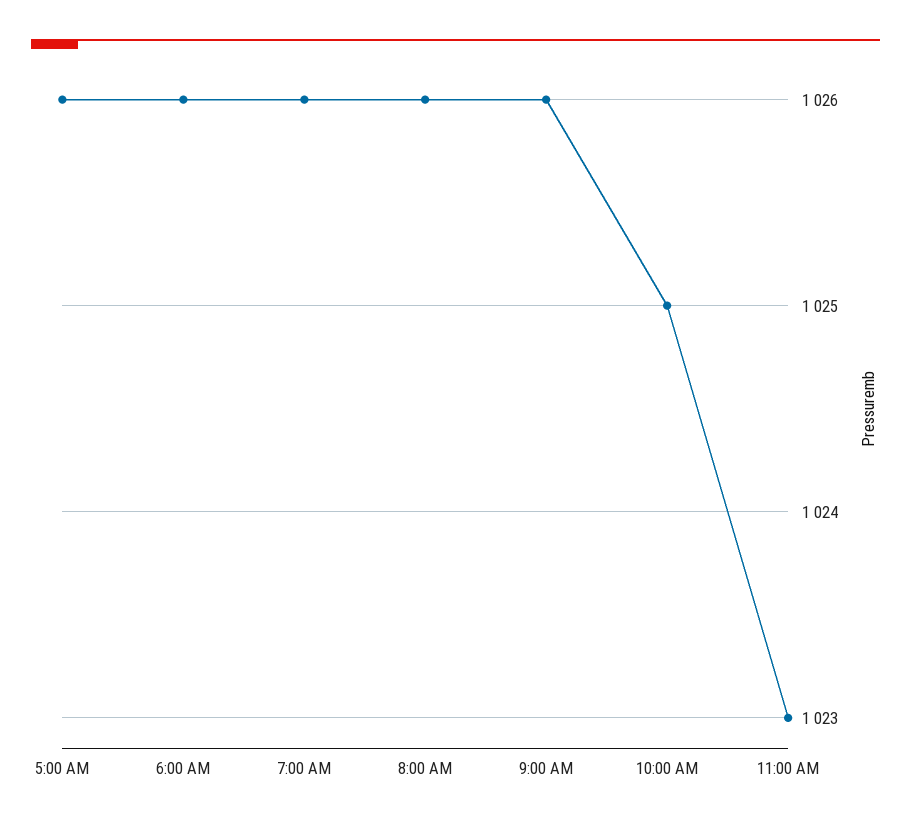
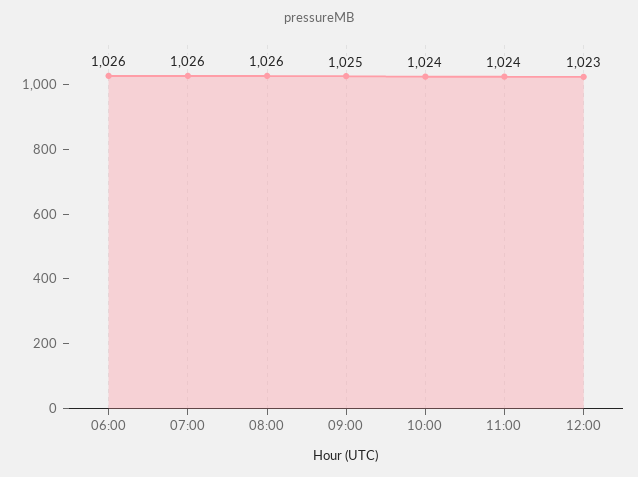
5:00 AM: 1026 -> none
9:00 AM: 1026 -> 1025
10:00 AM: 1025 -> 1024
11:00 AM: 1023 -> 1024
12:00: none -> 1023

